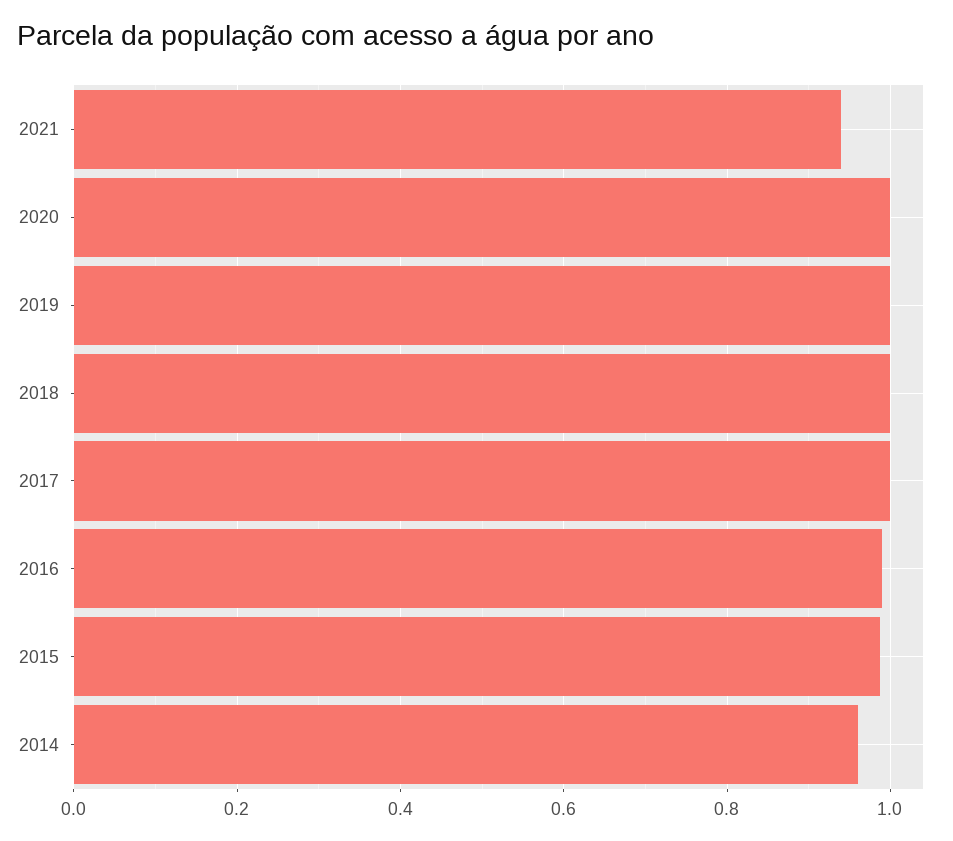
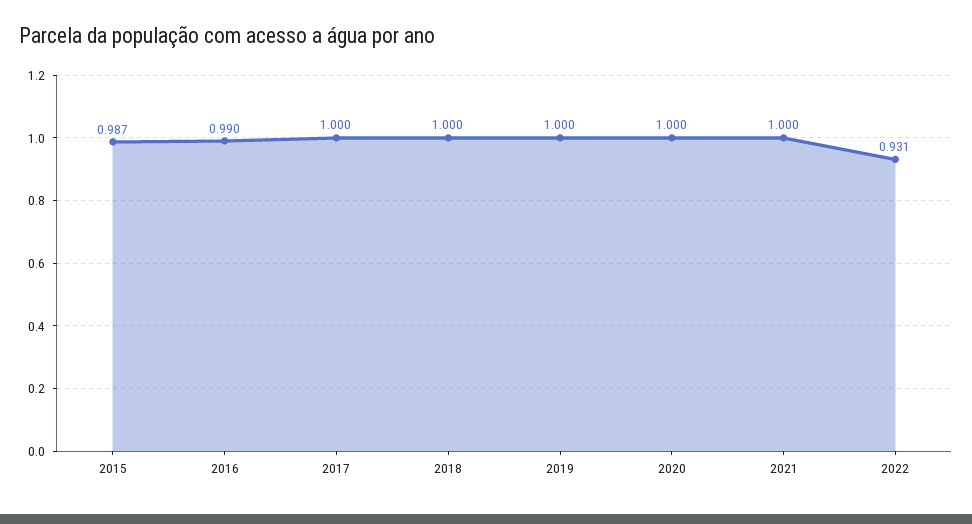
2021: 0.94 -> 1
2014: 0.96 -> none
2022: none -> 0.931

